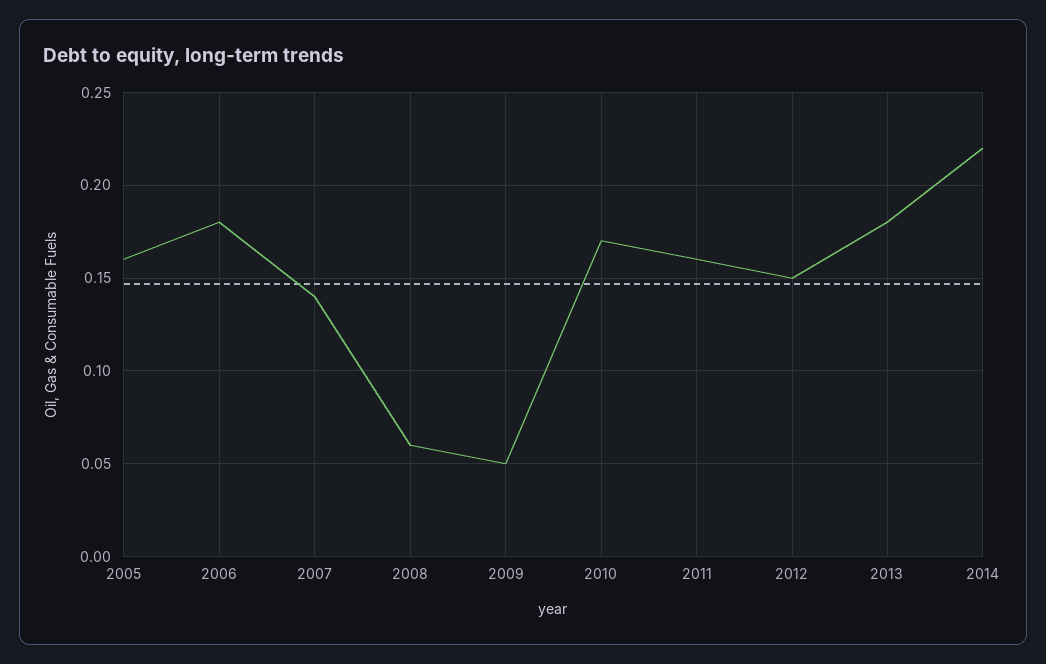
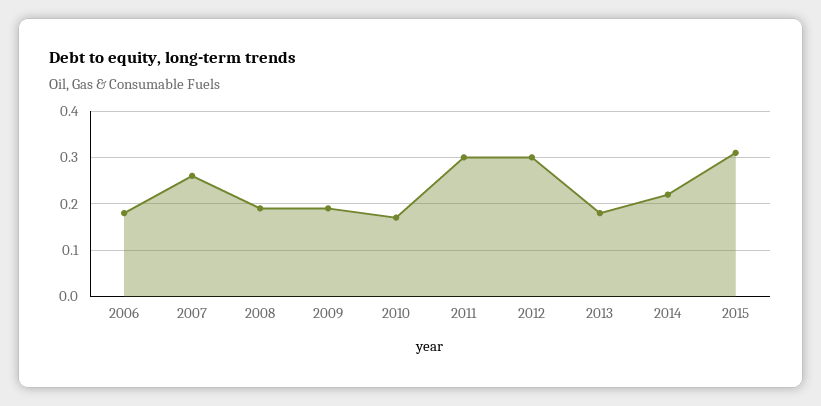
2005: 0.16 -> none
2007: 0.14 -> 0.25
2008: 0.06 -> 0.2
2009: 0.05 -> 0.2
2011: 0.16 -> 0.3
2012: 0.15 -> 0.3
2015: none -> 0.3

